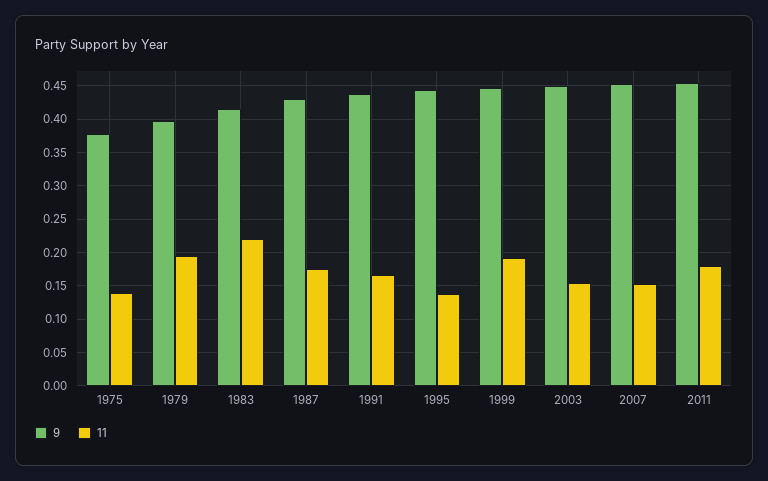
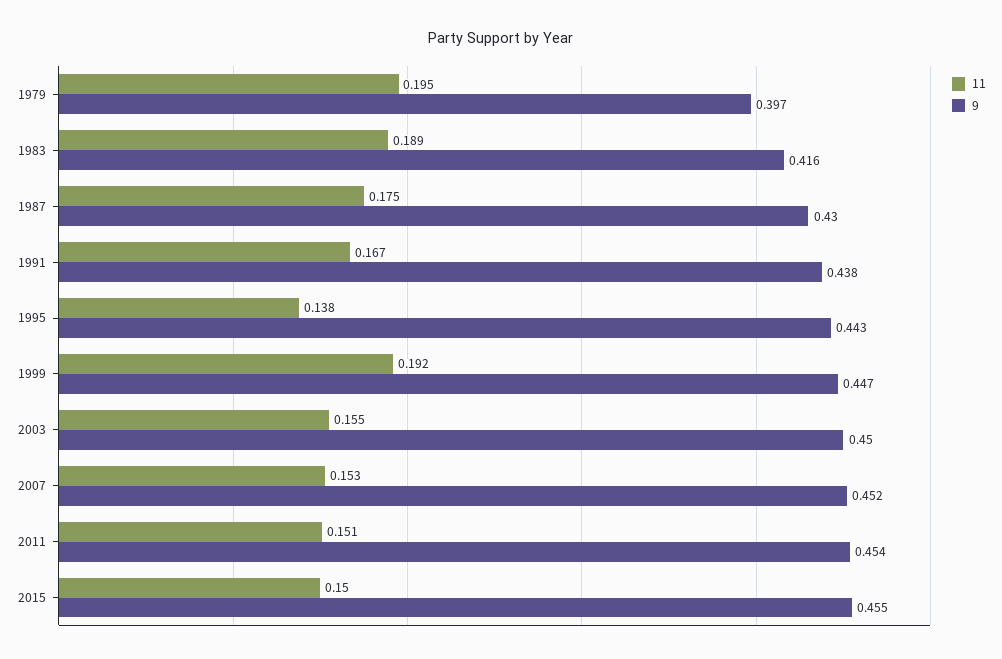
9, 1975: 0.38 -> none
11, 1975: 0.14 -> none
11, 1983: 0.22 -> 0.189
11, 2011: 0.18 -> 0.151
11, 2015: none -> 0.15
9, 2015: none -> 0.455

